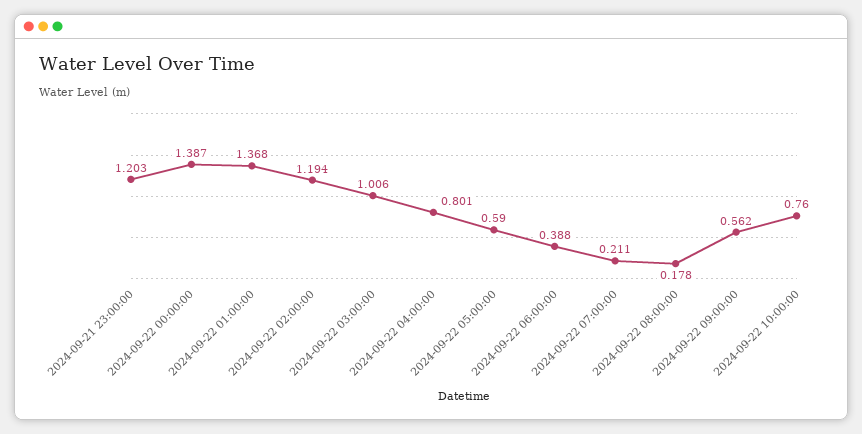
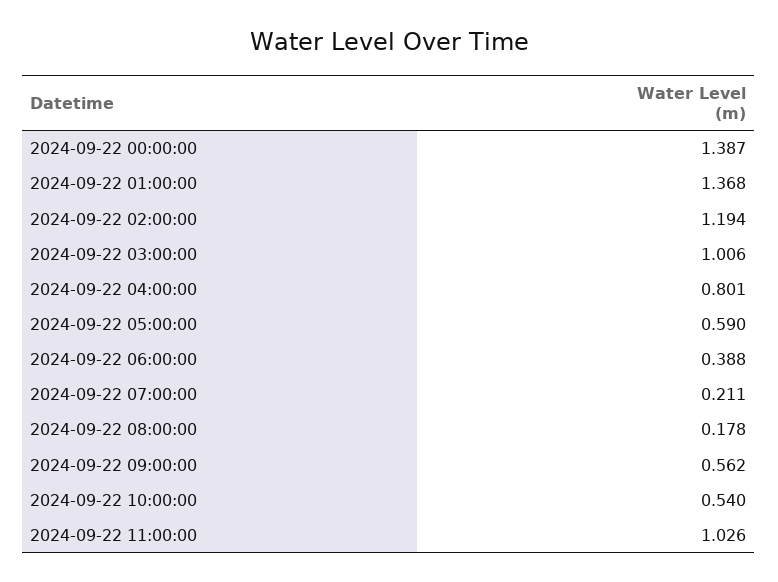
2024-09-21 23:00:00: 1.203 -> none
2024-09-22 10:00:00: 0.76 -> 0.54
2024-09-22 11:00:00: none -> 1.026

